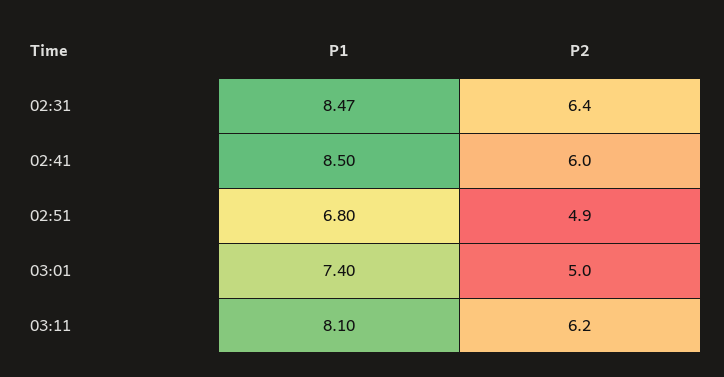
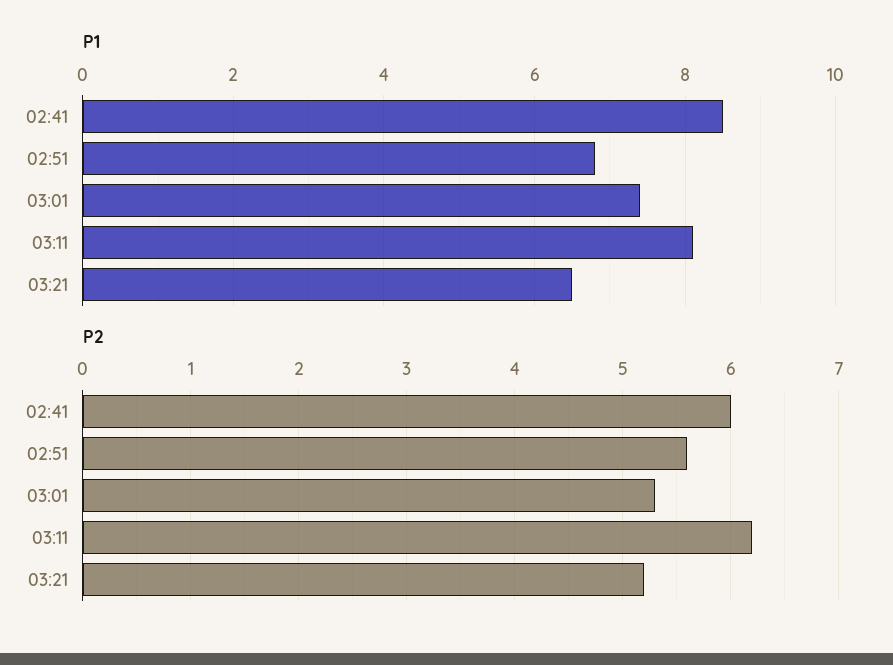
P1, 02:31: 8.47 -> none
P2, 02:31: 6.4 -> none
P2, 02:51: 4.9 -> 5.6
P2, 03:01: 5 -> 5.3
P1, 03:21: none -> 6.5
P2, 03:21: none -> 5.2

